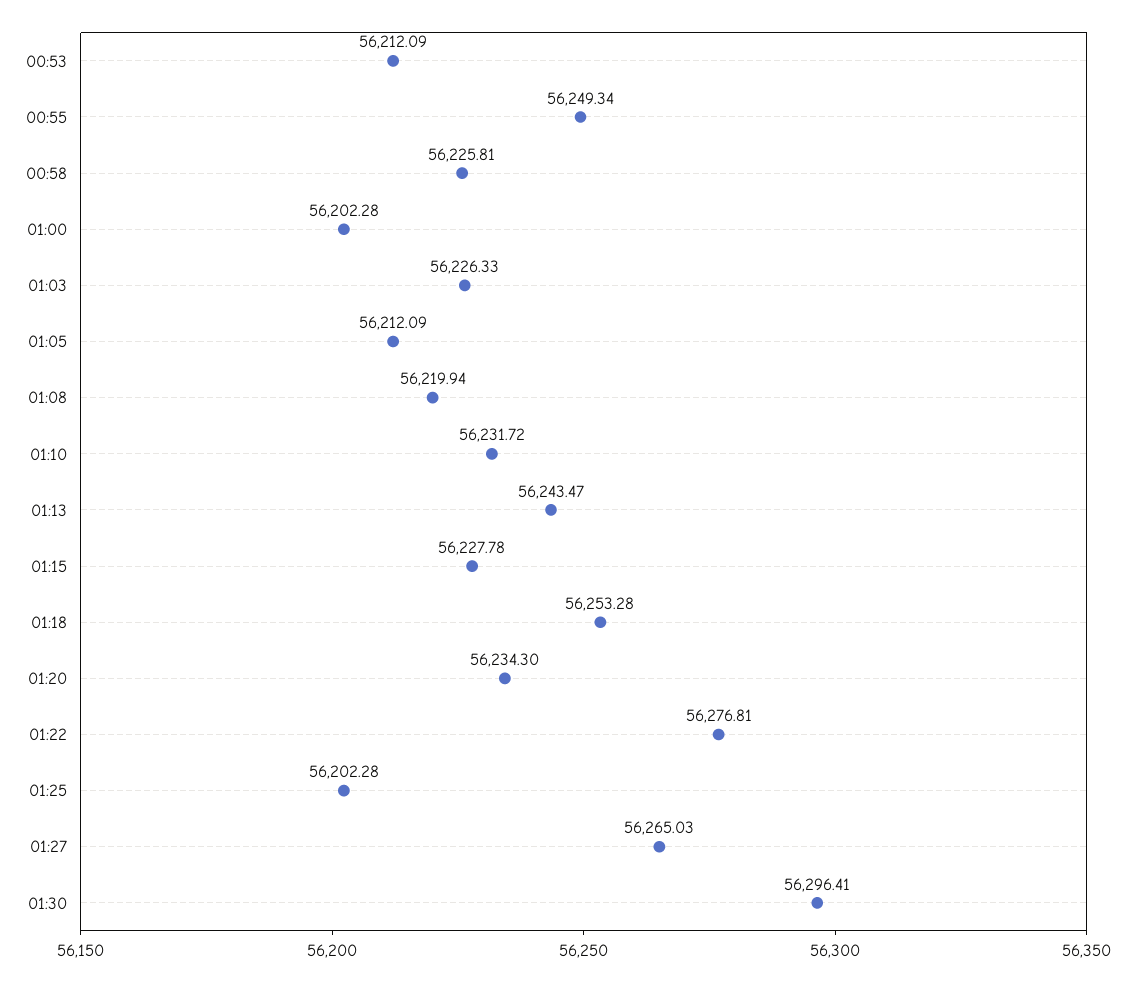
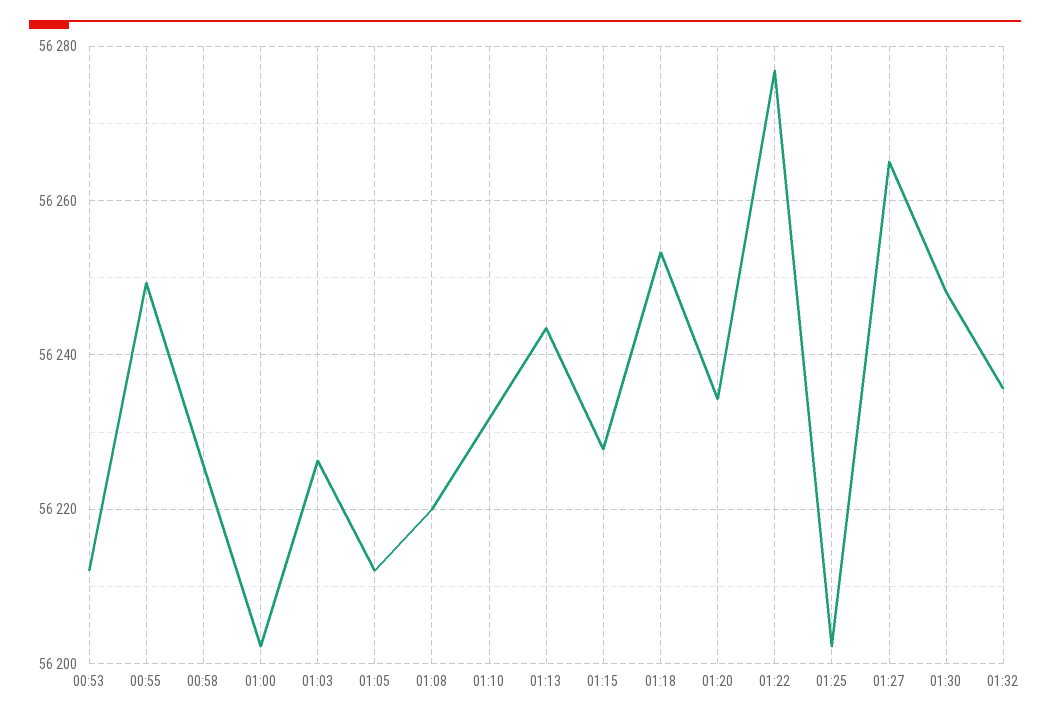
01:30: 56296.41 -> 56248
01:32: none -> 56236

